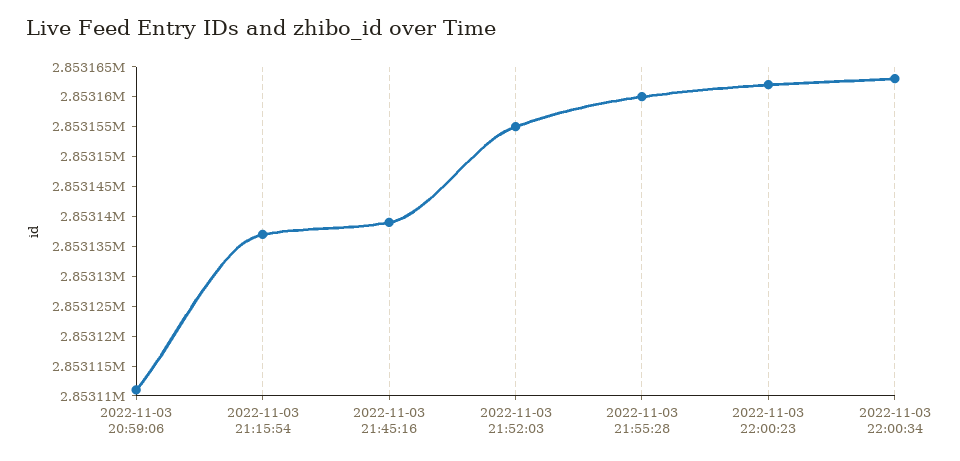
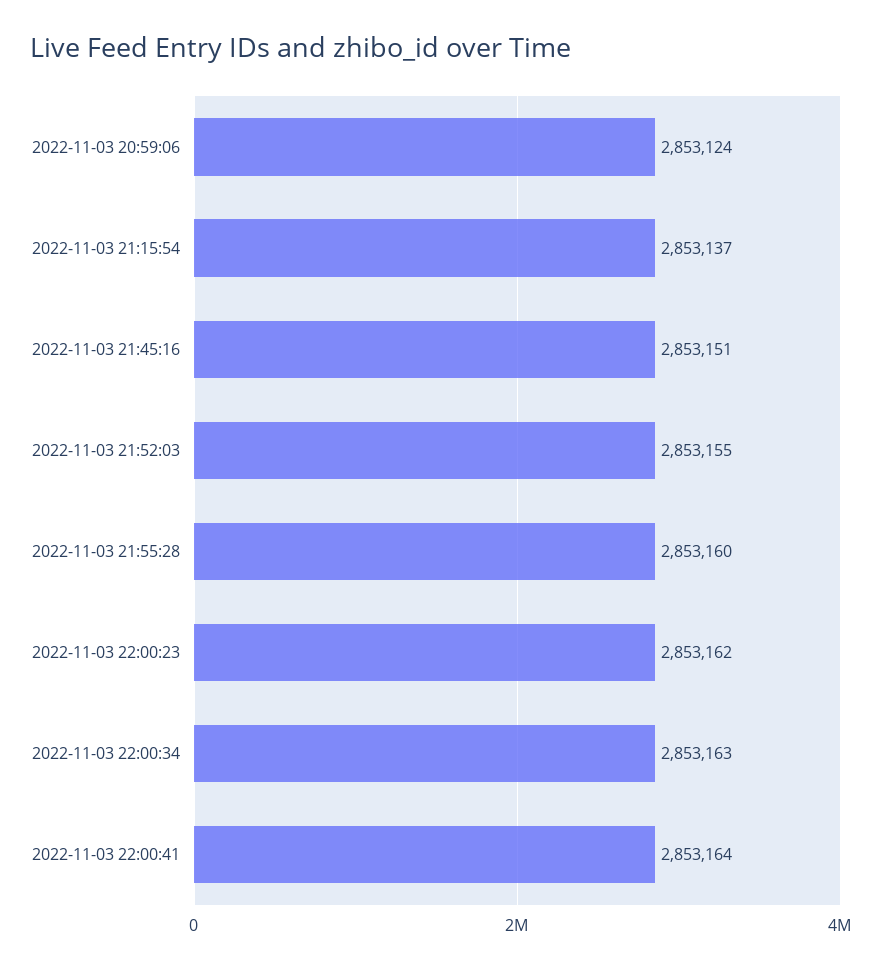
2022-11-03 20:59:06: 2853110 -> 2853124
2022-11-03 21:45:16: 2853140 -> 2853151
2022-11-03 22:00:41: none -> 2853164

